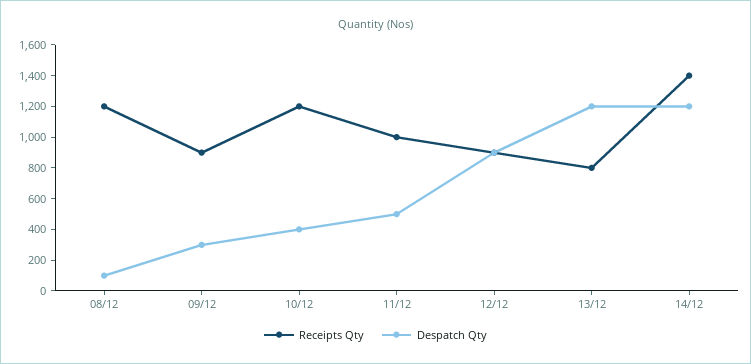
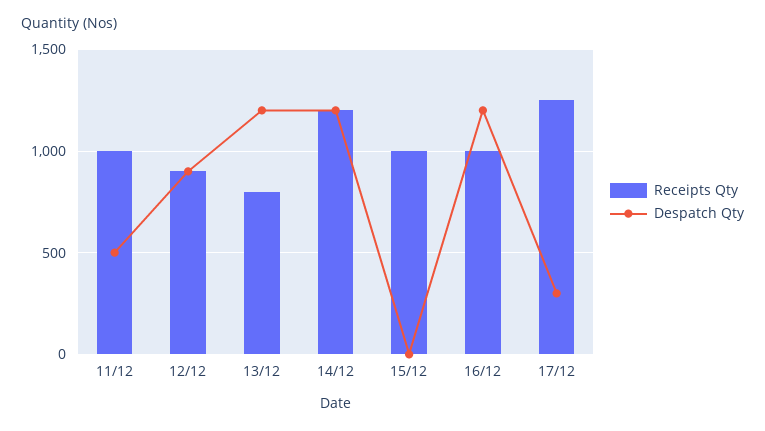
Receipts Qty, 08/12: 1200 -> none
Despatch Qty, 08/12: 100 -> none
Receipts Qty, 09/12: 900 -> none
Despatch Qty, 09/12: 300 -> none
Receipts Qty, 10/12: 1200 -> none
Despatch Qty, 10/12: 400 -> none
Receipts Qty, 14/12: 1400 -> 1200
Receipts Qty, 15/12: none -> 1000
Despatch Qty, 15/12: none -> 0
Receipts Qty, 16/12: none -> 1000
Despatch Qty, 16/12: none -> 1200
Receipts Qty, 17/12: none -> 1250
Despatch Qty, 17/12: none -> 300

